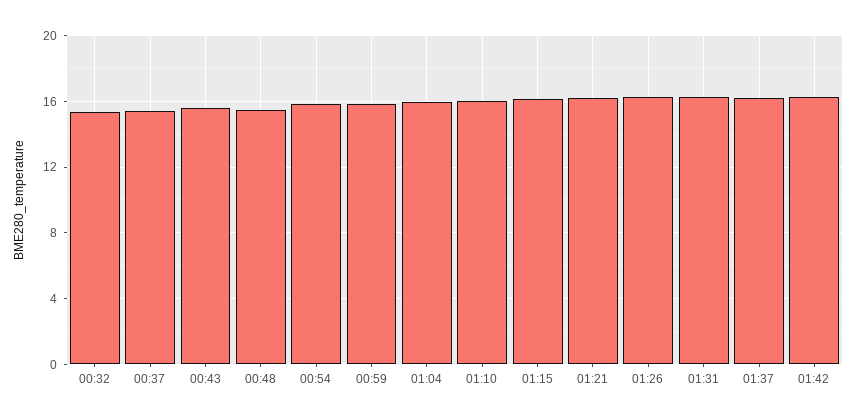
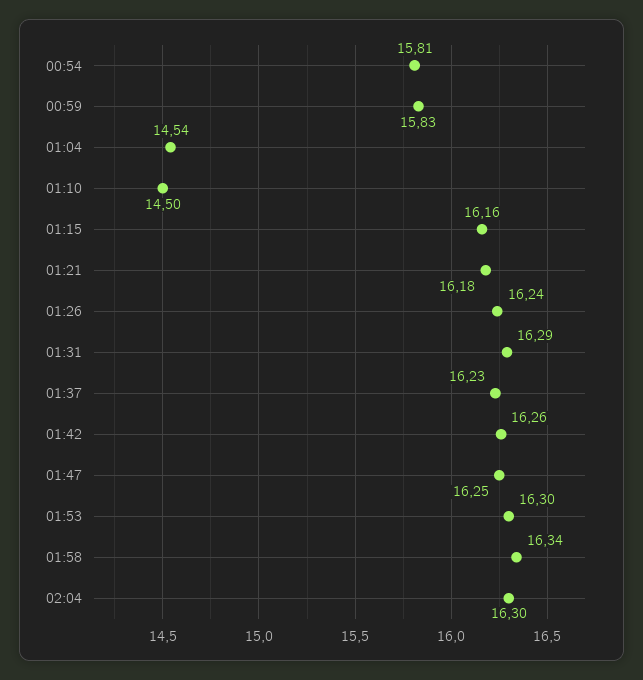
00:32: 15.5 -> none
00:37: 15.5 -> none
00:43: 15.5 -> none
00:48: 15.5 -> none
01:04: 16 -> 14.54
01:10: 16 -> 14.5
01:47: none -> 16.25
01:53: none -> 16.3
01:58: none -> 16.34
02:04: none -> 16.3

